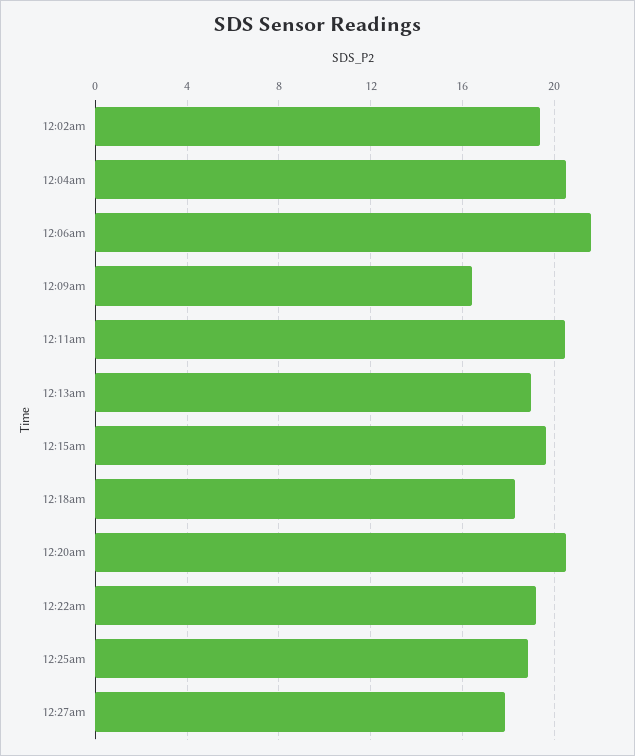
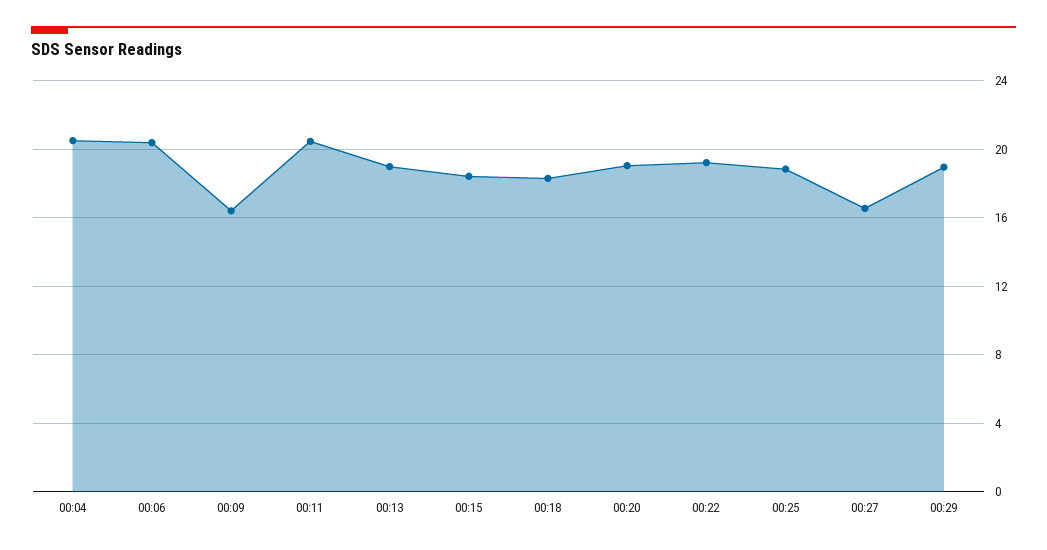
12:02am: 19.5 -> none
12:06am: 21.5 -> 20.5
12:15am: 19.5 -> 18.5
12:20am: 20.5 -> 19
12:27am: 18 -> 16.5
00:29: none -> 19

